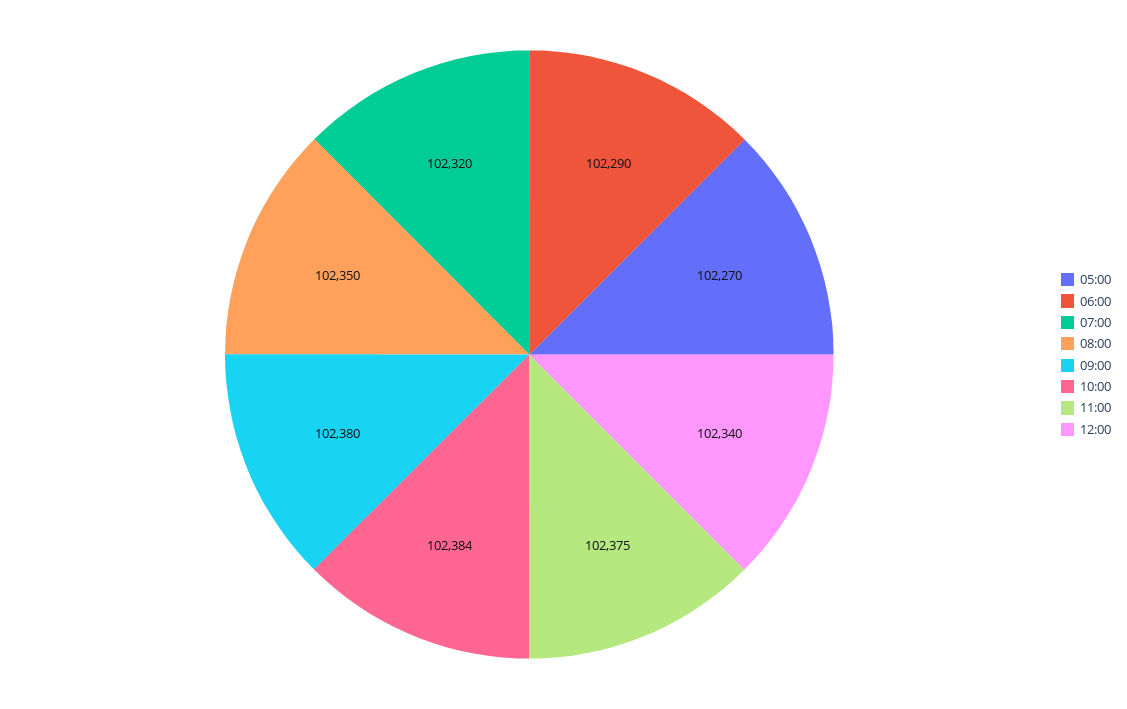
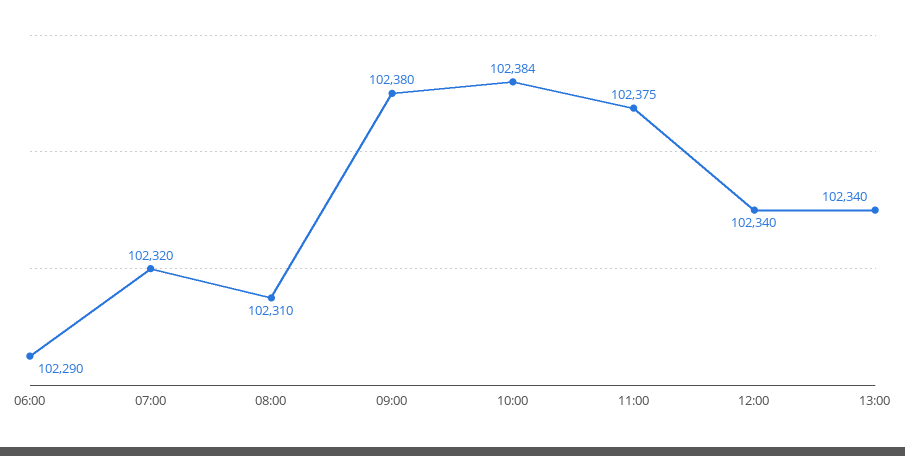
05:00: 102270 -> none
08:00: 102350 -> 102310
13:00: none -> 102340

